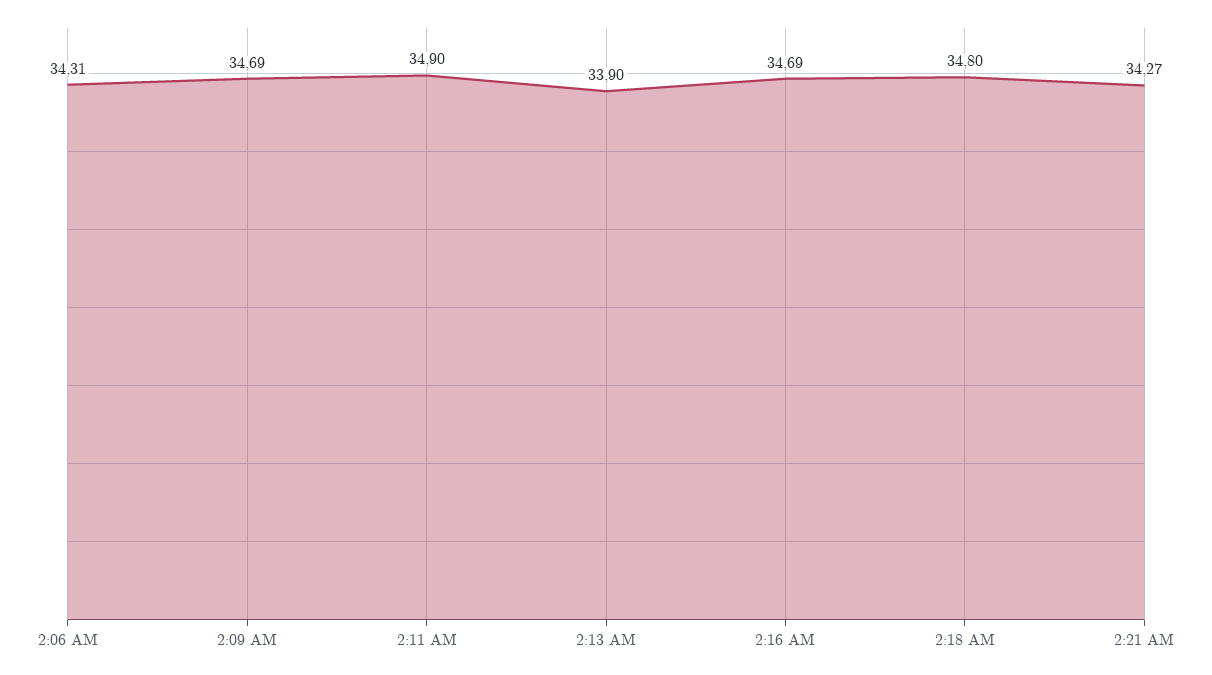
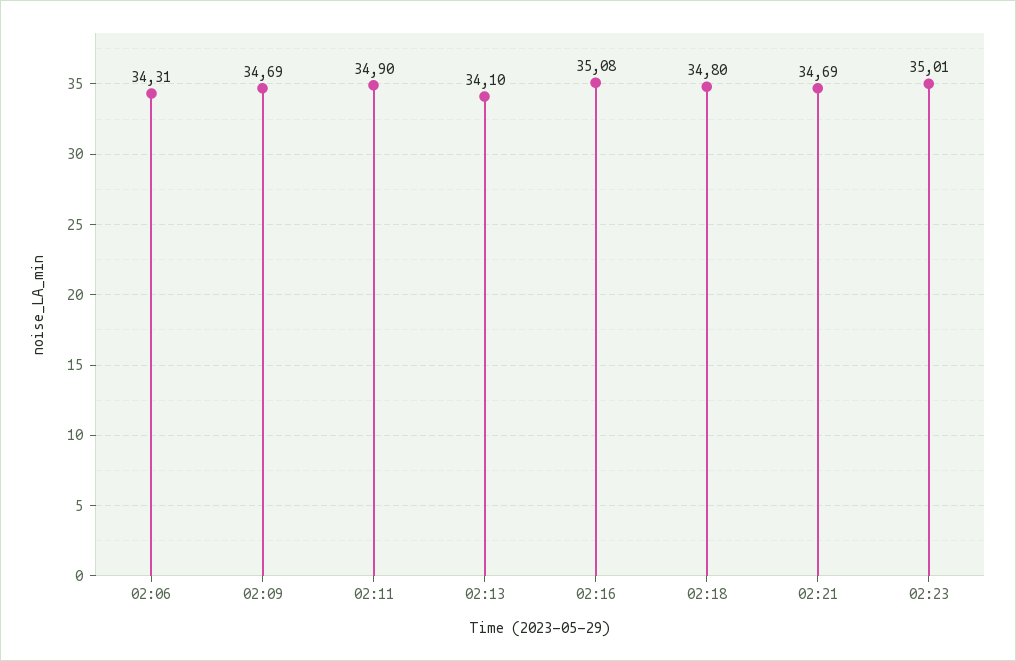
2:13 AM: 33.9 -> 34.1
2:16 AM: 34.69 -> 35.08
2:21 AM: 34.27 -> 34.69
02:23: none -> 35.01

